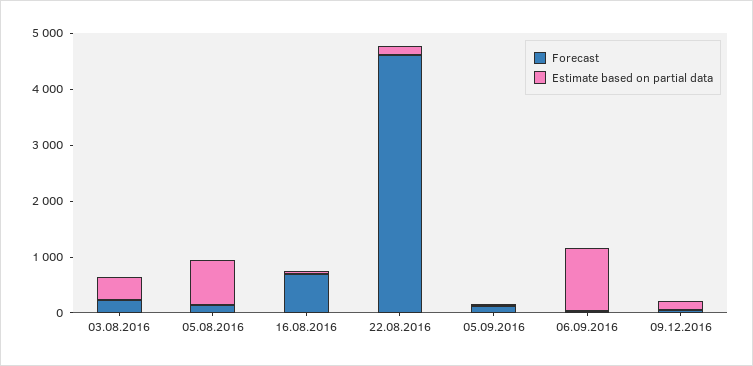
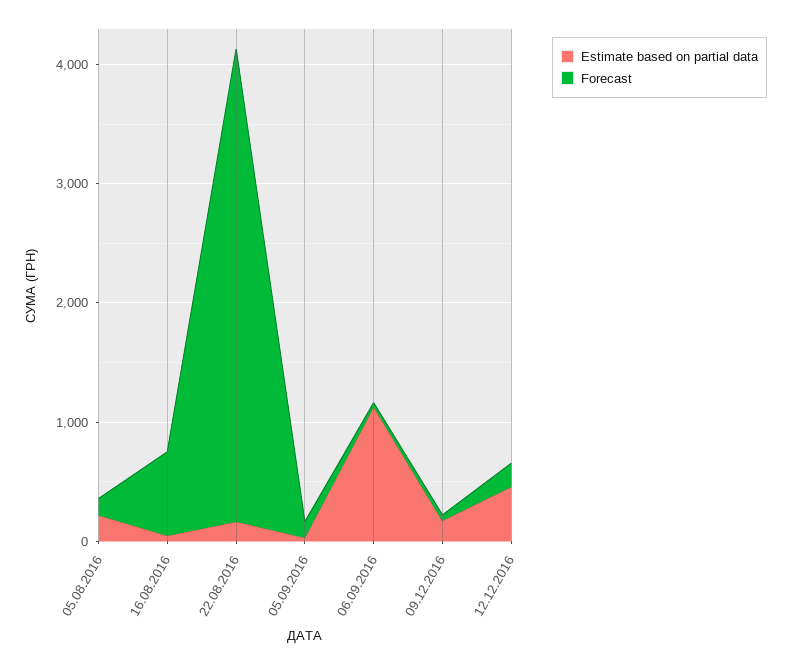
Forecast, 03.08.2016: 200 -> none
Estimate based on partial data, 03.08.2016: 400 -> none
Estimate based on partial data, 05.08.2016: 800 -> 200
Forecast, 22.08.2016: 4600 -> 4000
Estimate based on partial data, 12.12.2016: none -> 400
Forecast, 12.12.2016: none -> 200

